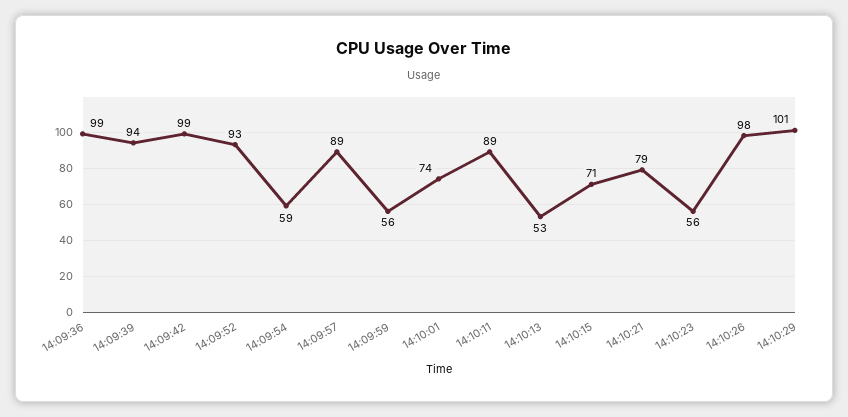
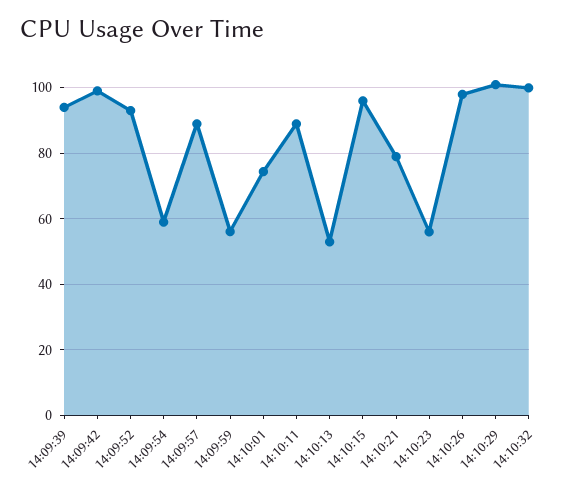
14:09:36: 99 -> none
14:10:15: 71 -> 96
14:10:32: none -> 100

